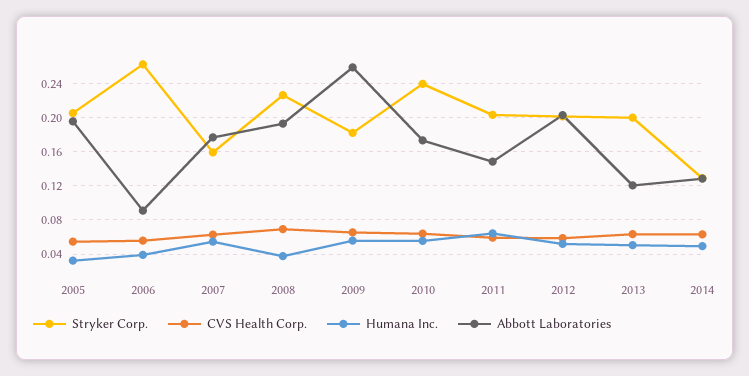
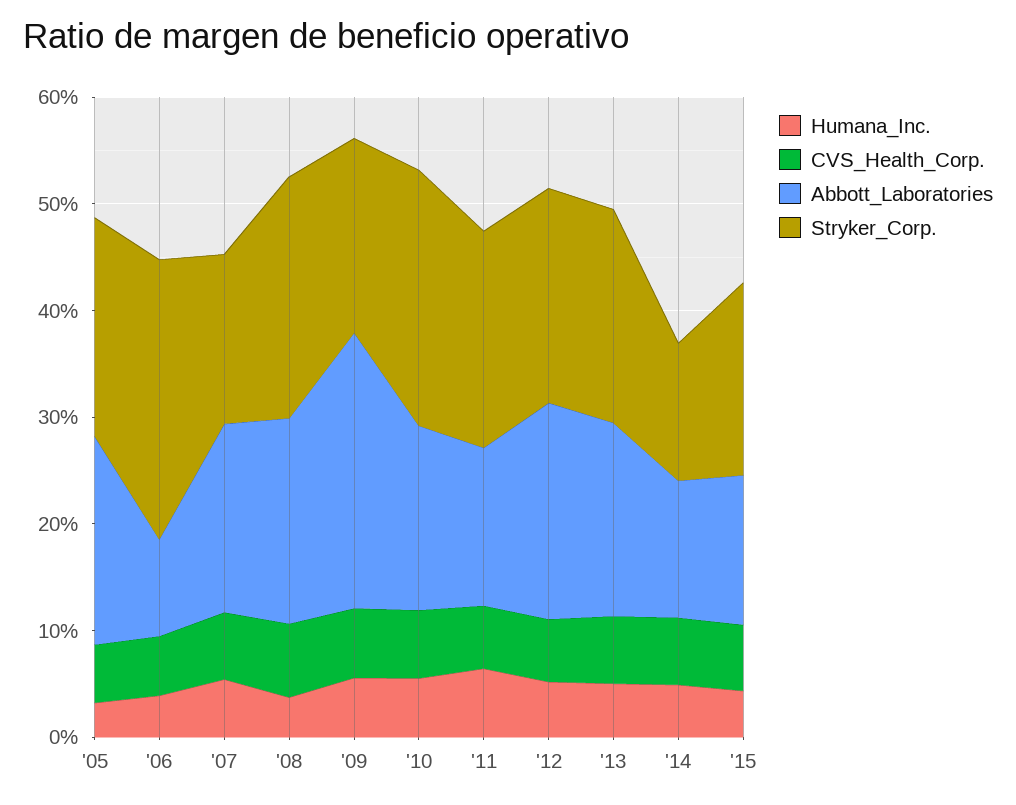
Abbott Laboratories, 2013: 0.12 -> 0.18
Humana Inc., '15: none -> 0.04
CVS Health Corp., '15: none -> 0.06
Abbott Laboratories, '15: none -> 0.14
Stryker Corp., '15: none -> 0.18

